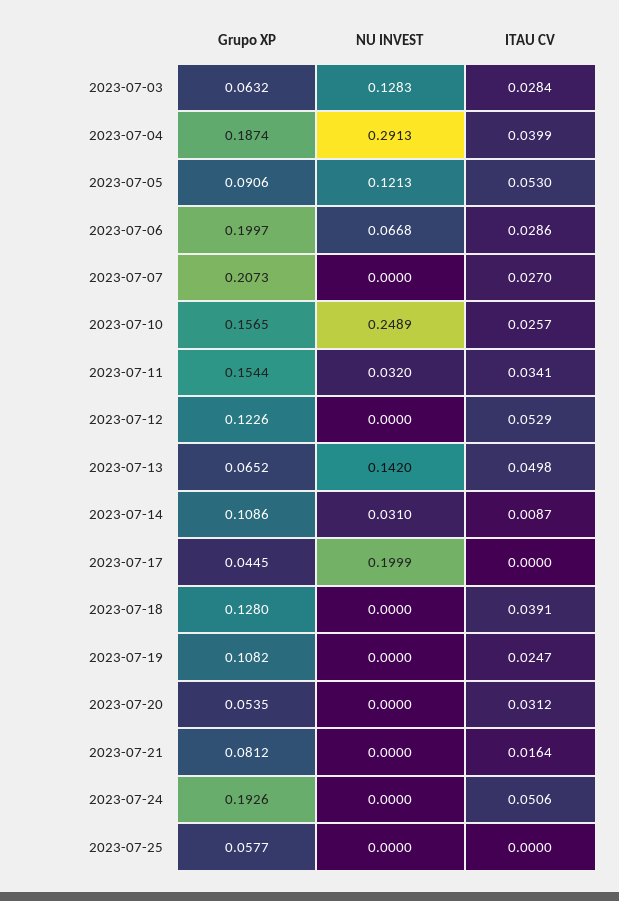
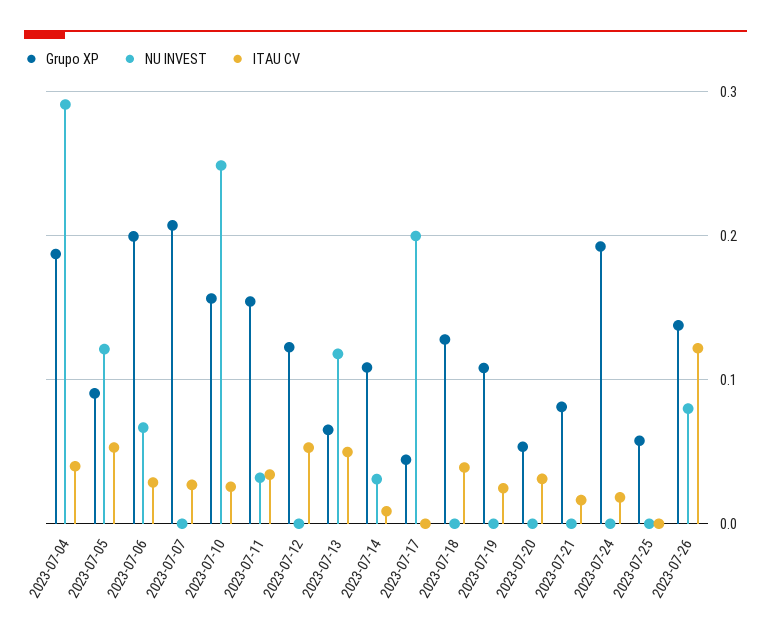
Grupo XP, 2023-07-03: 0.0632 -> none
NU INVEST, 2023-07-03: 0.1283 -> none
ITAU CV, 2023-07-03: 0.0284 -> none
NU INVEST, 2023-07-13: 0.142 -> 0.12
ITAU CV, 2023-07-24: 0.0506 -> 0.02
Grupo XP, 2023-07-26: none -> 0.14
NU INVEST, 2023-07-26: none -> 0.08
ITAU CV, 2023-07-26: none -> 0.12

